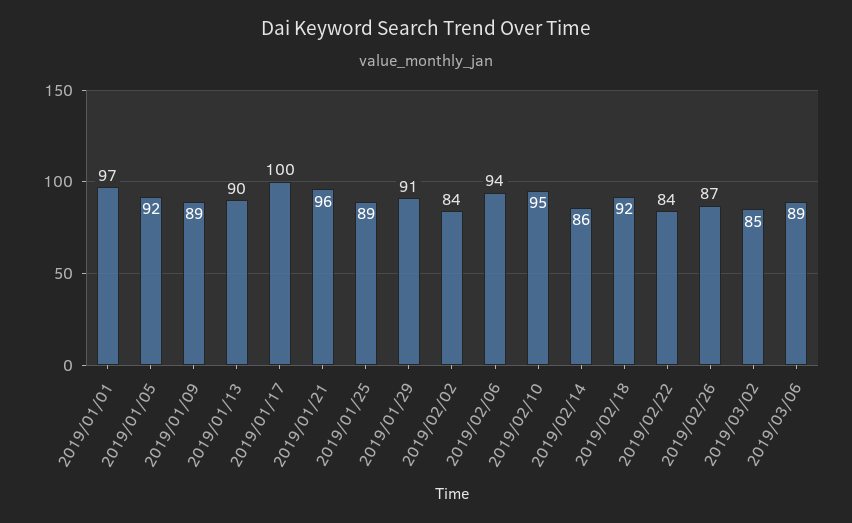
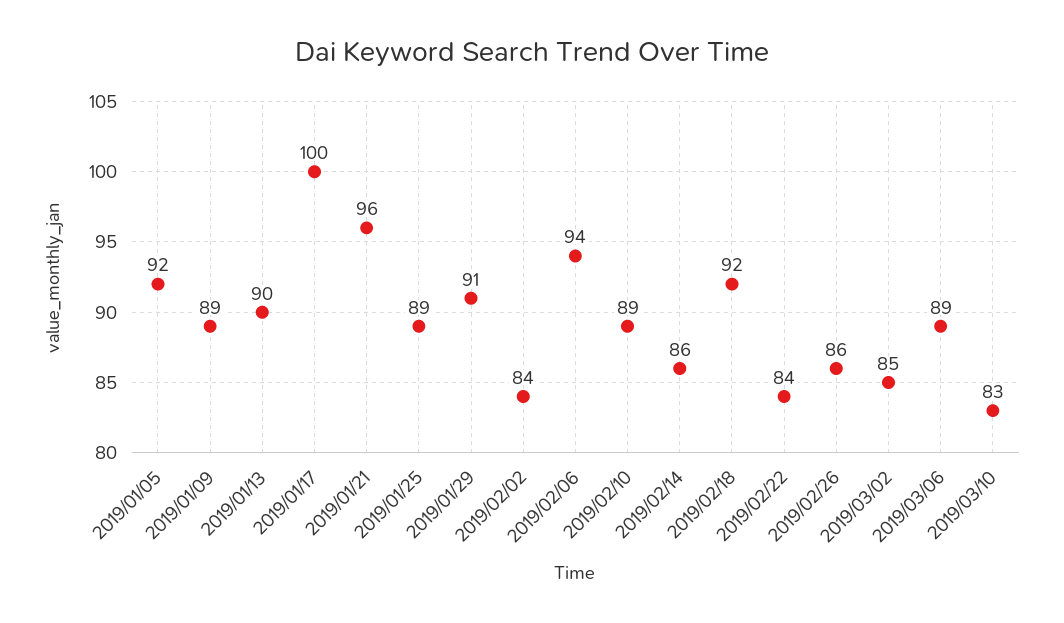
2019/01/01: 97 -> none
2019/02/10: 95 -> 89
2019/02/26: 87 -> 86
2019/03/10: none -> 83

